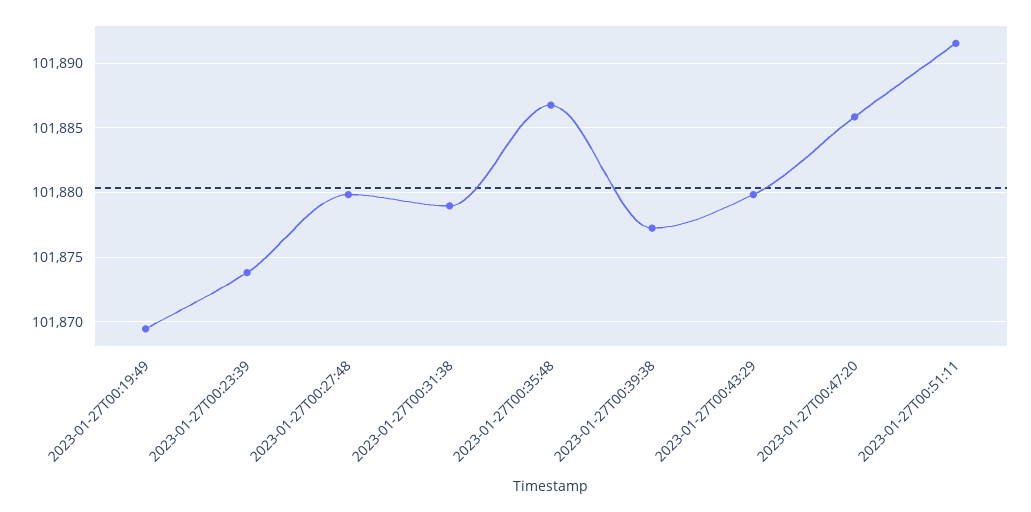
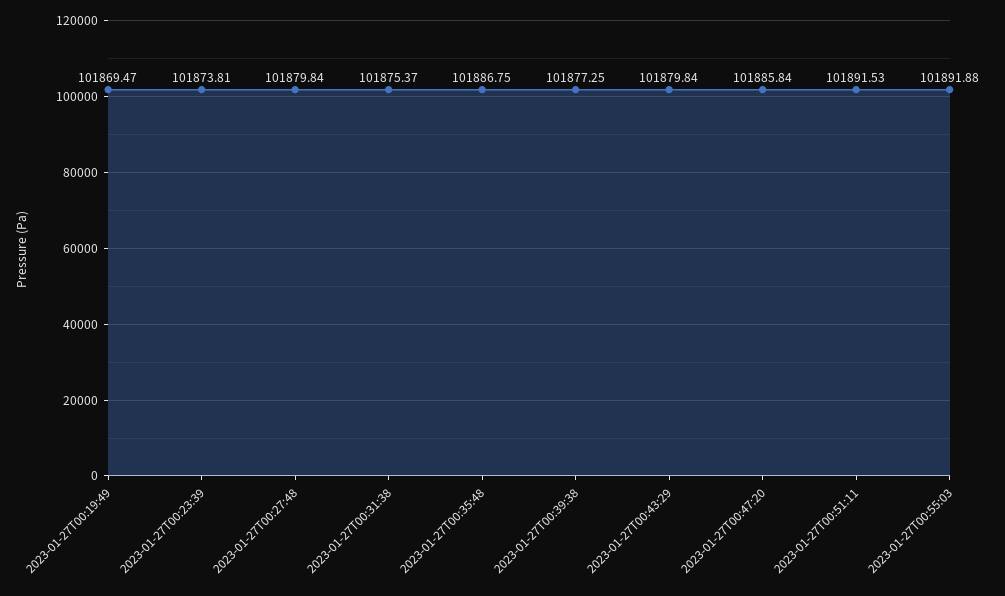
2023-01-27T00:31:38: 101879 -> 101875.37
2023-01-27T00:55:03: none -> 101891.88

